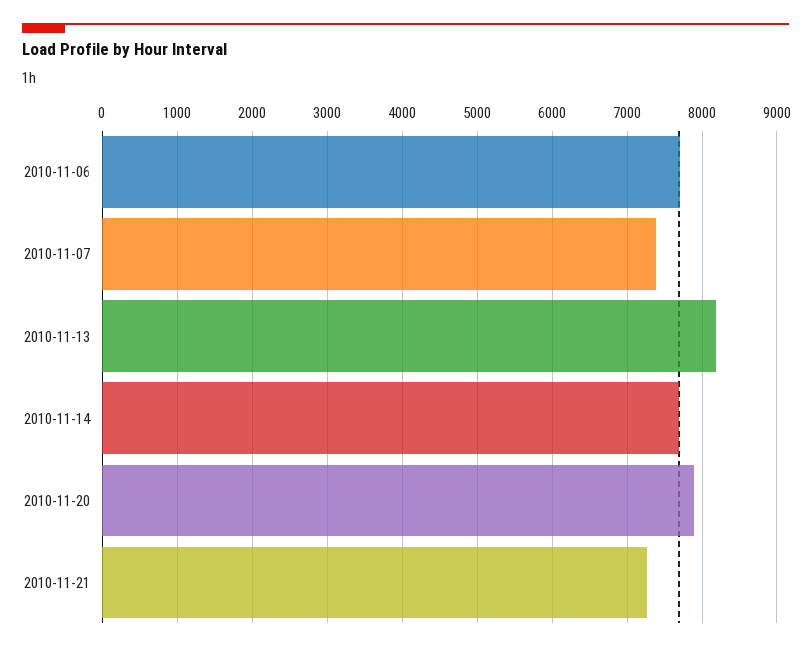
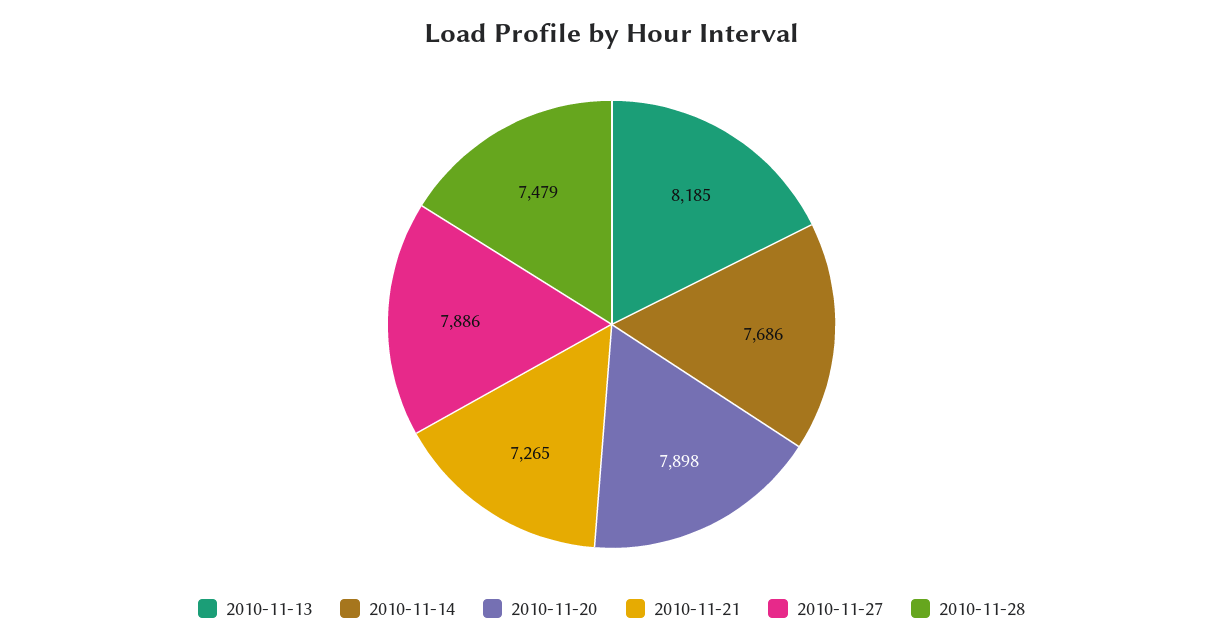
2010-11-06: 7700 -> none
2010-11-07: 7400 -> none
2010-11-27: none -> 7886
2010-11-28: none -> 7479

